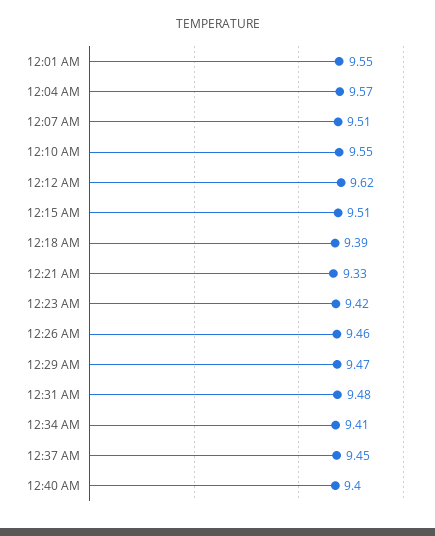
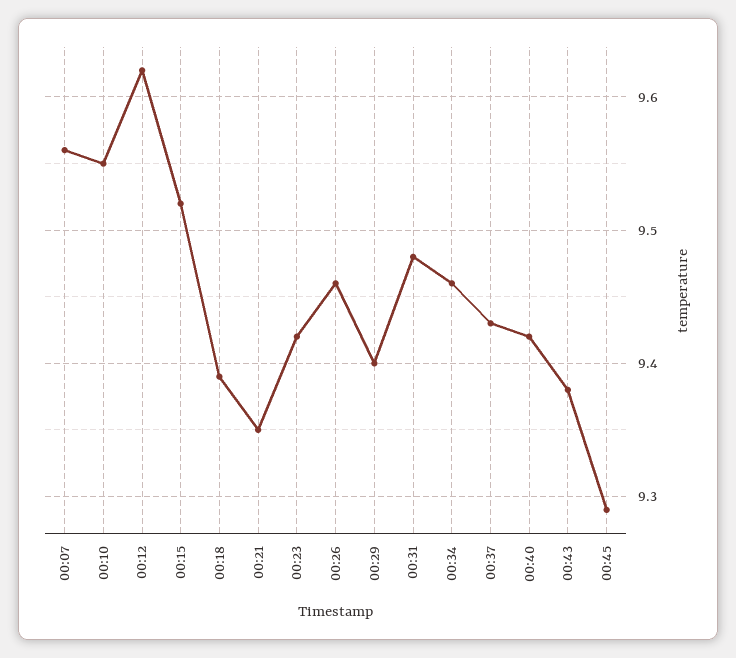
12:01 AM: 9.55 -> none
12:04 AM: 9.57 -> none
12:07 AM: 9.51 -> 9.56
12:15 AM: 9.51 -> 9.52
12:21 AM: 9.33 -> 9.35
12:29 AM: 9.47 -> 9.4
12:34 AM: 9.41 -> 9.46
12:37 AM: 9.45 -> 9.43
12:40 AM: 9.4 -> 9.42
00:43: none -> 9.38
00:45: none -> 9.29

